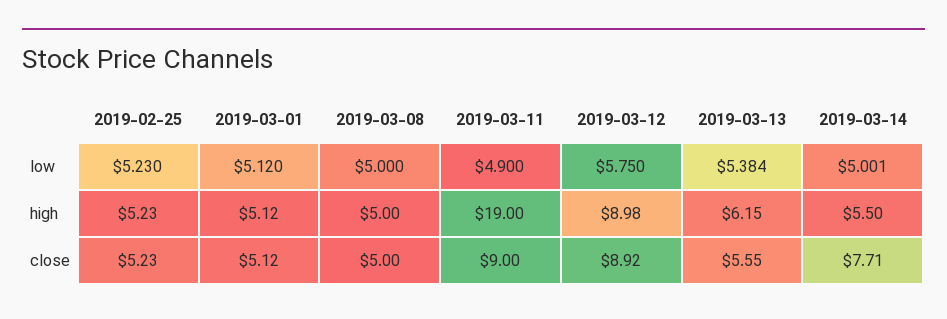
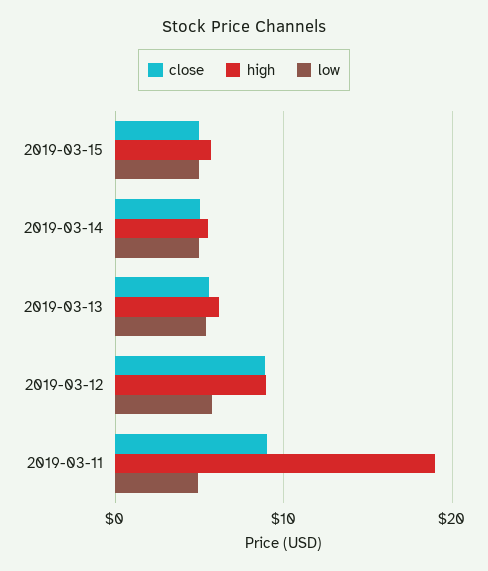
low, 2019-02-25: 5.23 -> none
low, 2019-03-01: 5.12 -> none
low, 2019-03-08: 5 -> none
high, 2019-02-25: 5.23 -> none
high, 2019-03-01: 5.12 -> none
high, 2019-03-08: 5 -> none
close, 2019-02-25: 5.23 -> none
close, 2019-03-01: 5.12 -> none
close, 2019-03-08: 5 -> none
close, 2019-03-14: 7.71 -> 5
close, 2019-03-15: none -> 5
high, 2019-03-15: none -> 6
low, 2019-03-15: none -> 5

